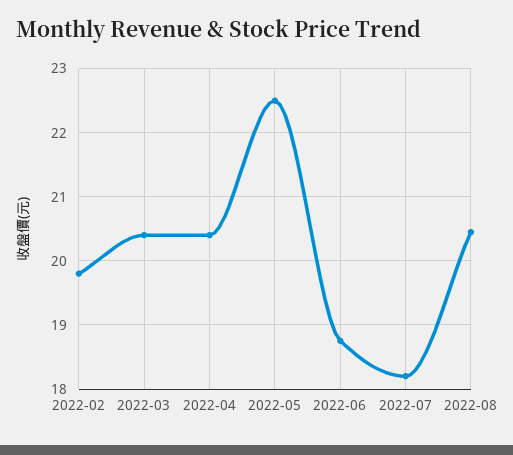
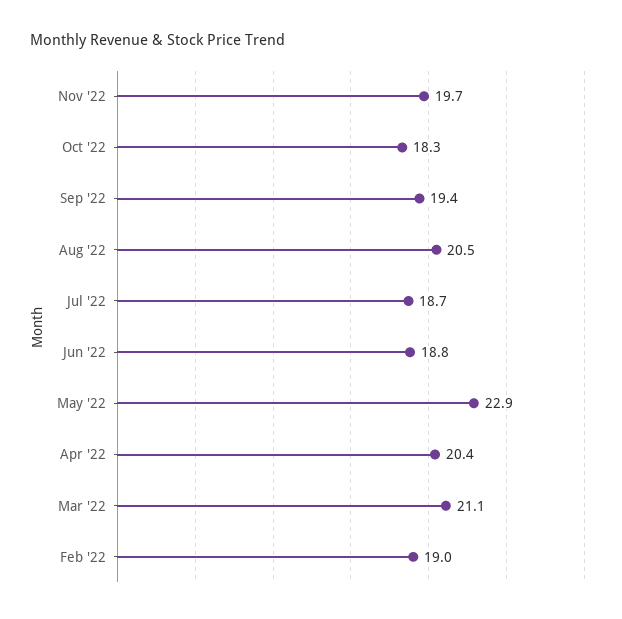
2022-02: 19.8 -> 19
2022-03: 20.4 -> 21.1
2022-05: 22.5 -> 22.9
2022-07: 18.2 -> 18.7
Nov '22: none -> 19.7
Oct '22: none -> 18.3
Sep '22: none -> 19.4

